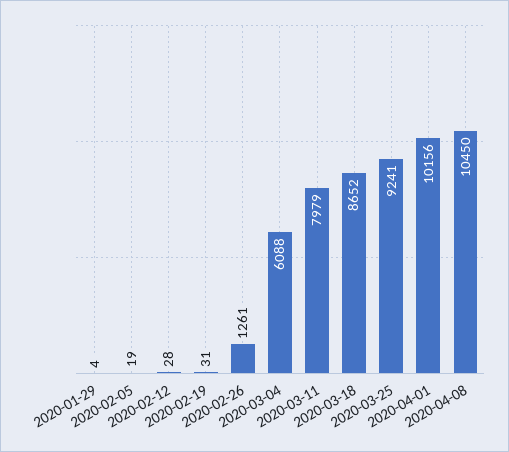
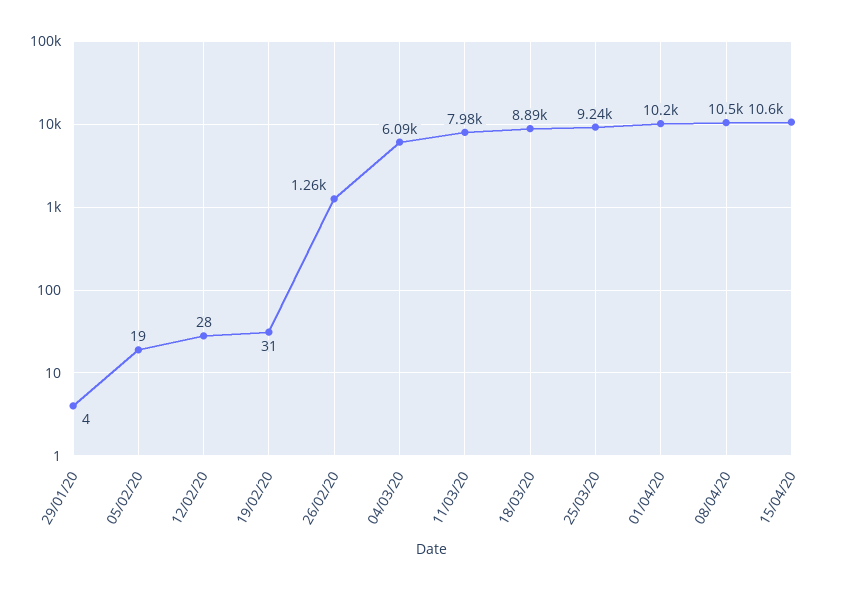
2020-03-18: 8652 -> 8890
15/04/20: none -> 10600

